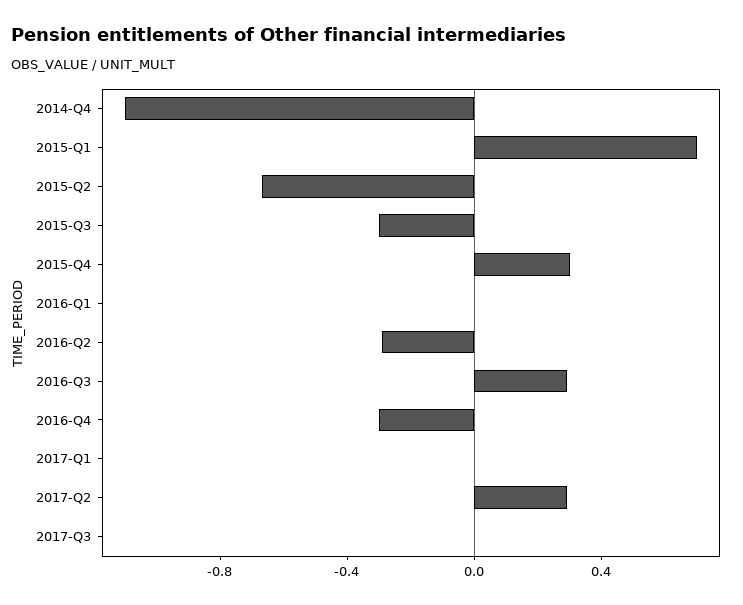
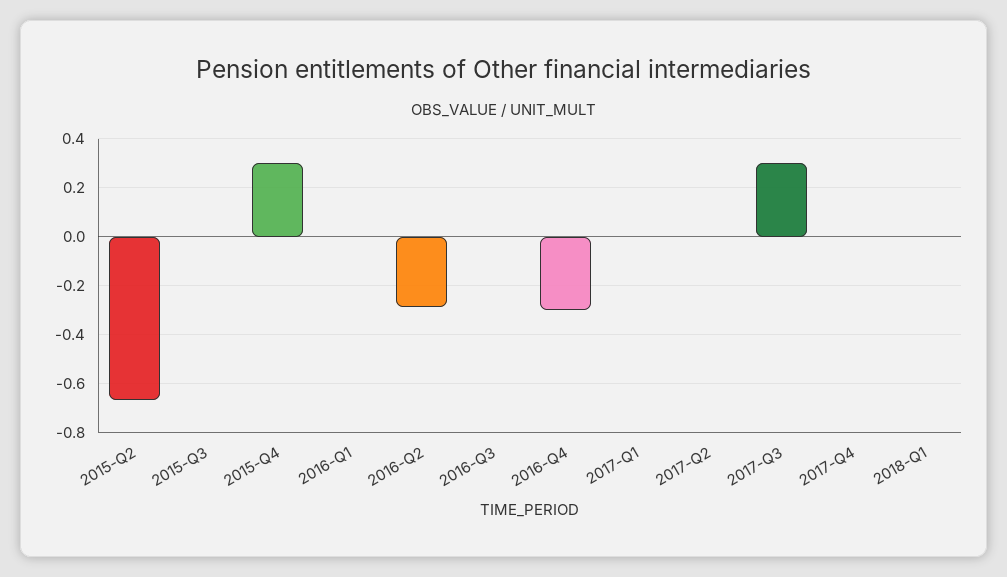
2014-Q4: -1.1 -> none
2015-Q1: 0.7 -> none
2015-Q3: -0.3 -> 0
2016-Q3: 0.3 -> 0
2017-Q2: 0.3 -> 0
2017-Q3: 0 -> 0.3
2017-Q4: none -> 0
2018-Q1: none -> 0

